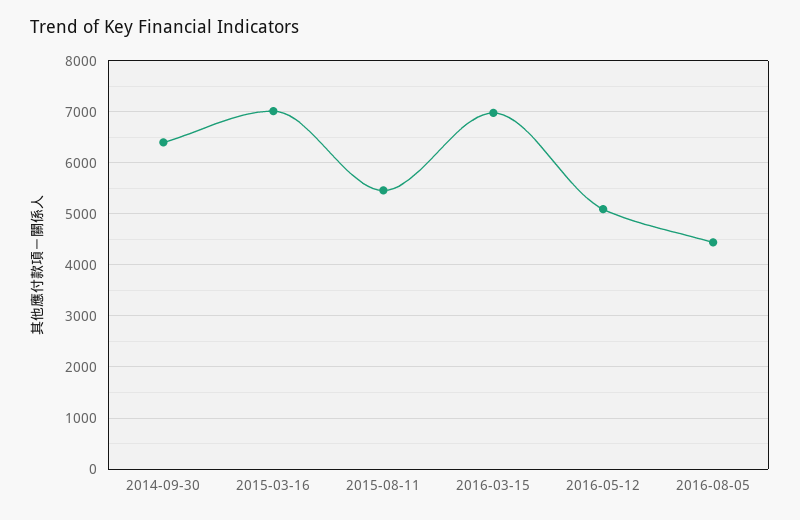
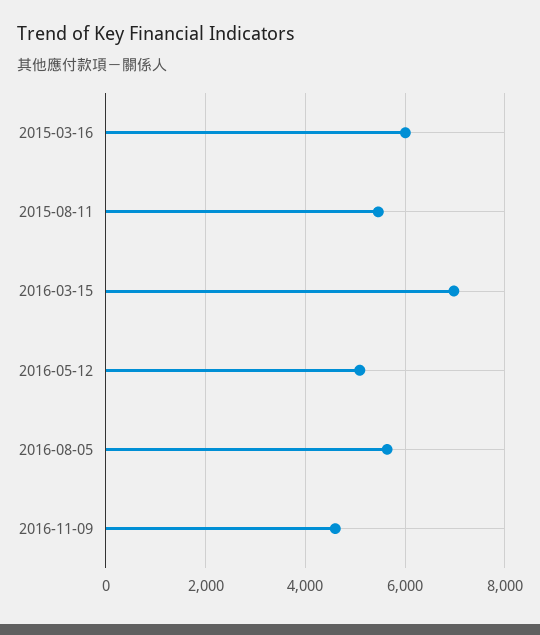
2014-09-30: 6400 -> none
2015-03-16: 7000 -> 6000
2016-08-05: 4400 -> 5600
2016-11-09: none -> 4600

